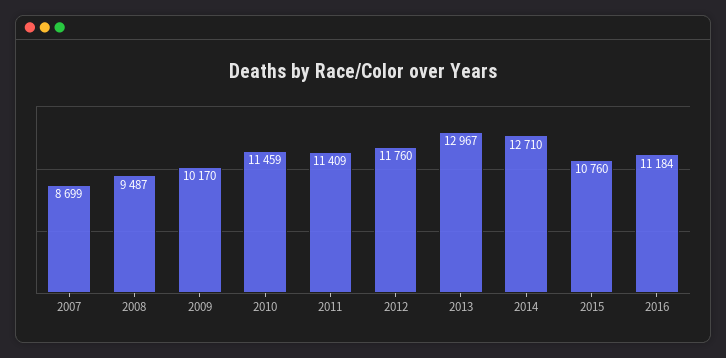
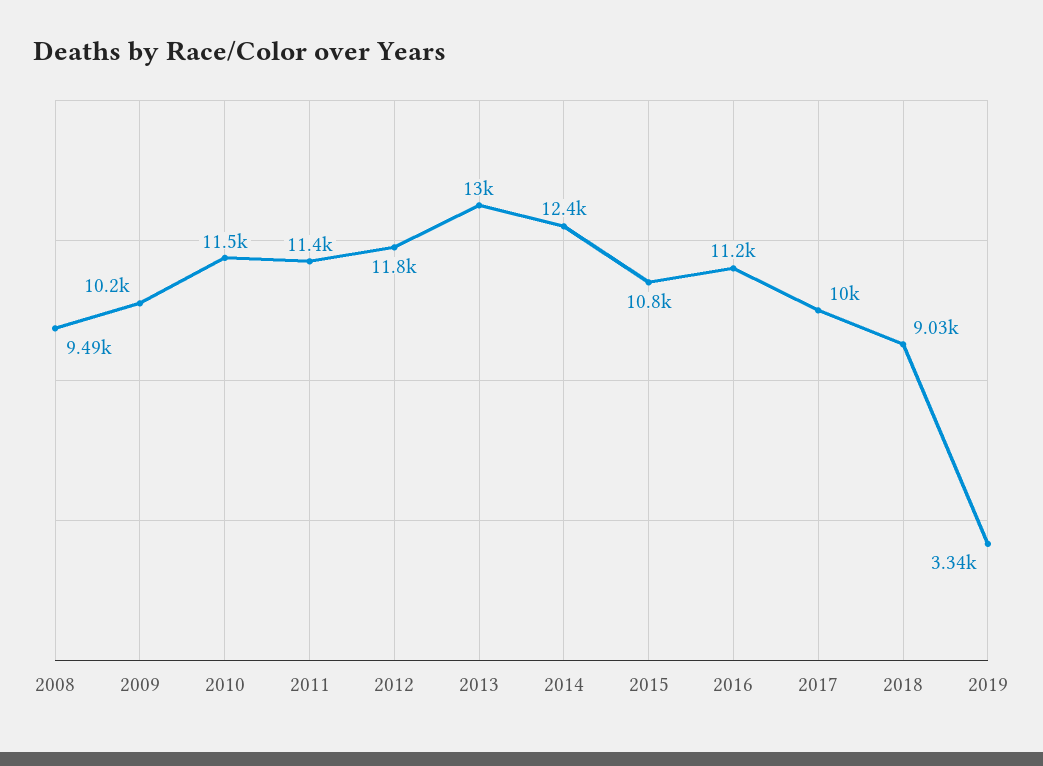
2007: 8699 -> none
2014: 12710 -> 12400
2017: none -> 10000
2018: none -> 9030
2019: none -> 3340

